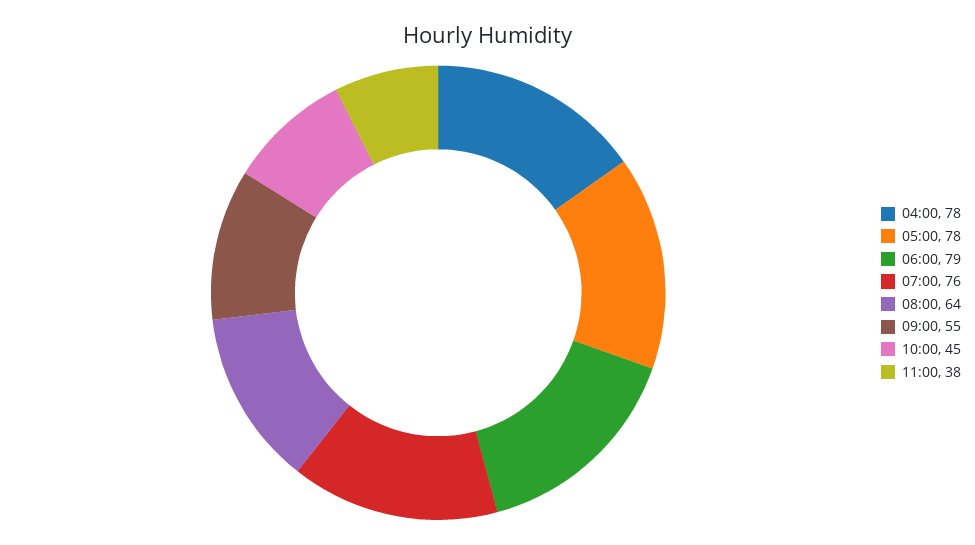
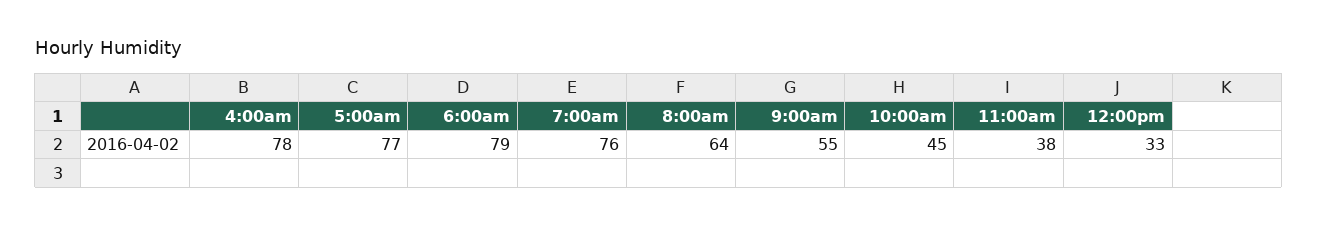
05:00: 78 -> 77
12:00pm: none -> 33

